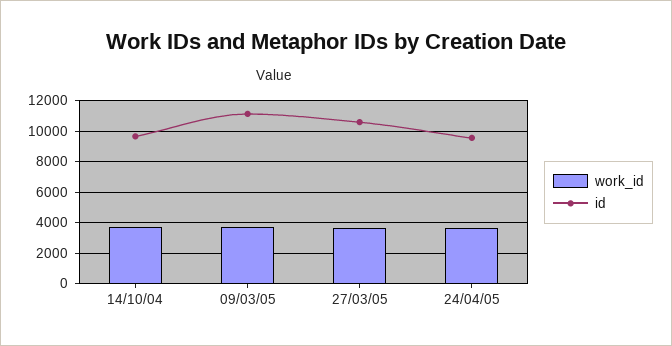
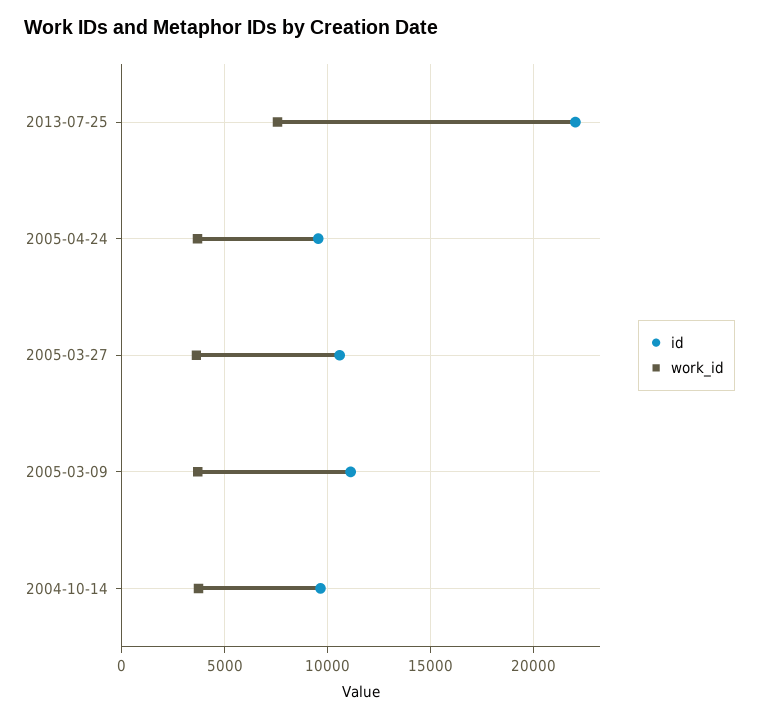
id, 2013-07-25: none -> 22000
work_id, 2013-07-25: none -> 7500

